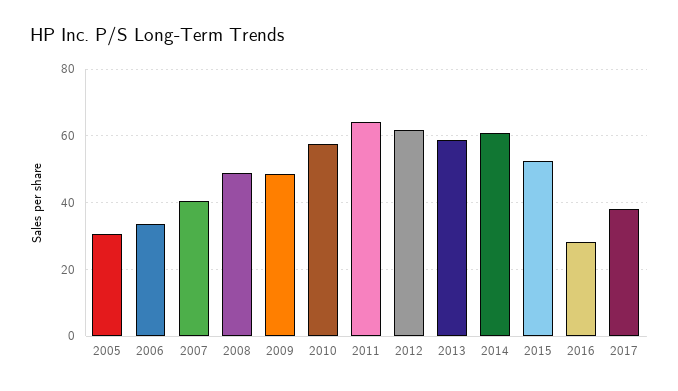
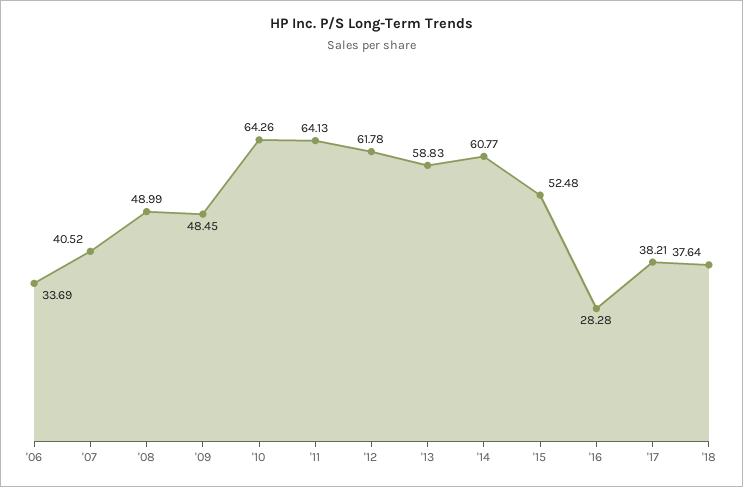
2005: 30 -> none
2010: 58 -> 64.26
'18: none -> 37.64

